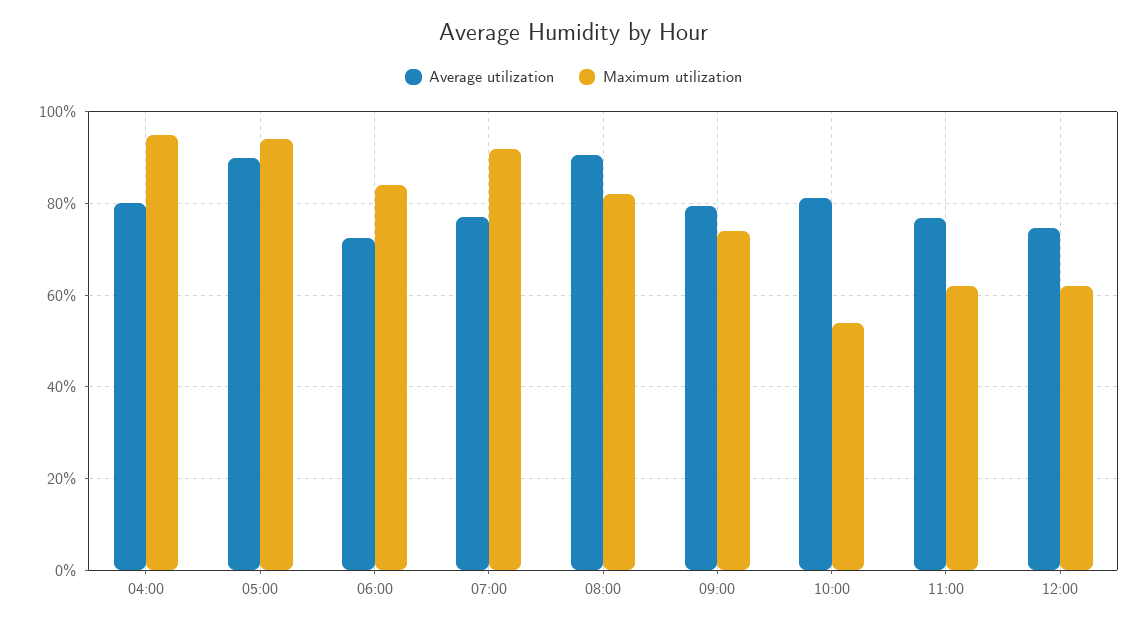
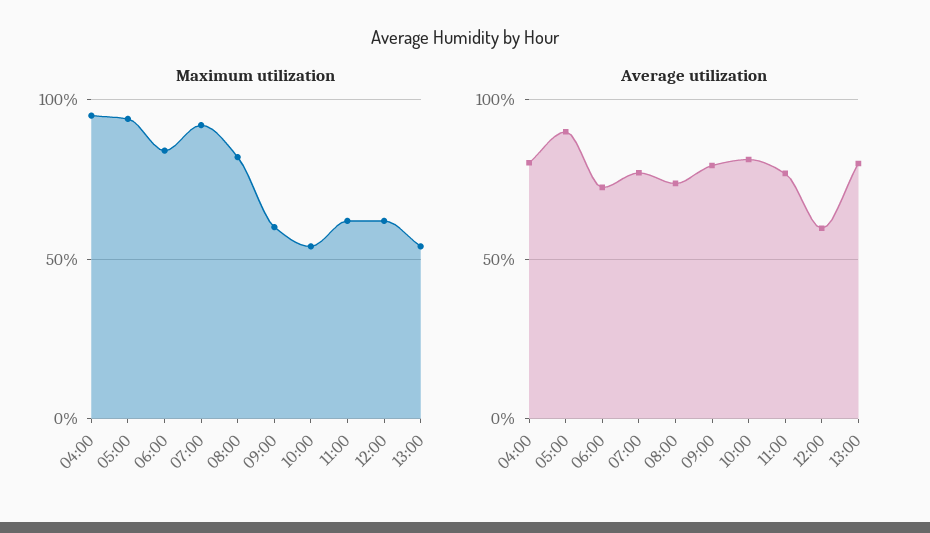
Average utilization, 08:00: 90 -> 75
Maximum utilization, 09:00: 74 -> 60
Average utilization, 12:00: 74 -> 60
Maximum utilization, 13:00: none -> 55
Average utilization, 13:00: none -> 80

